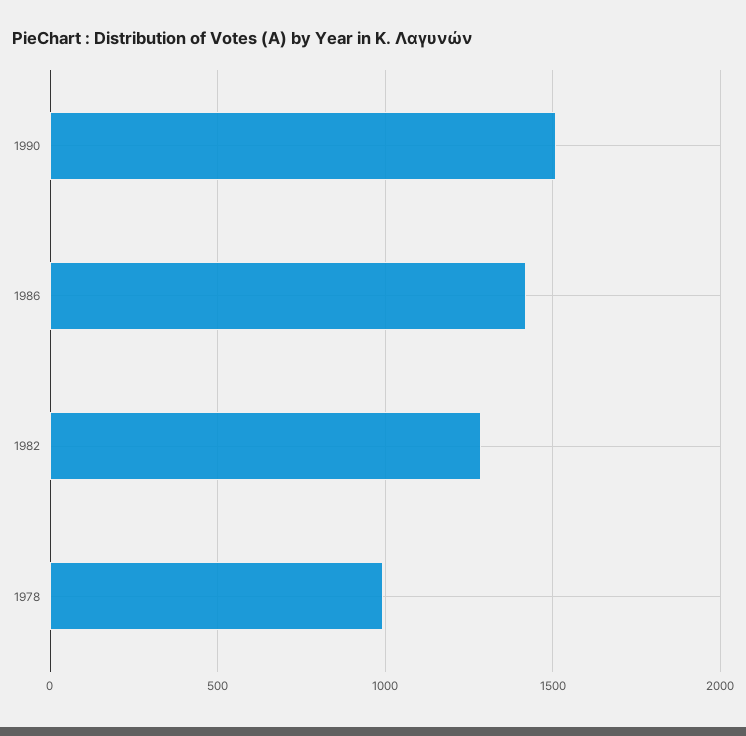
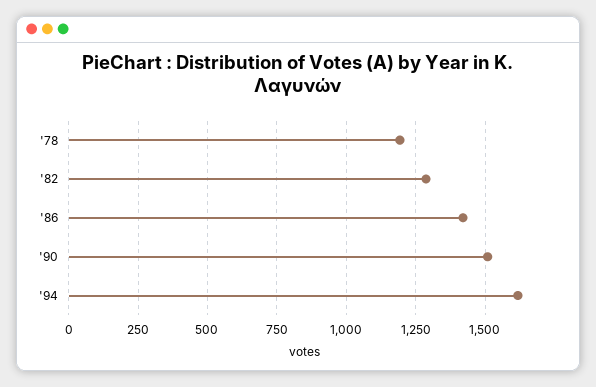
1978: 1000 -> 1200
'94: none -> 1625

